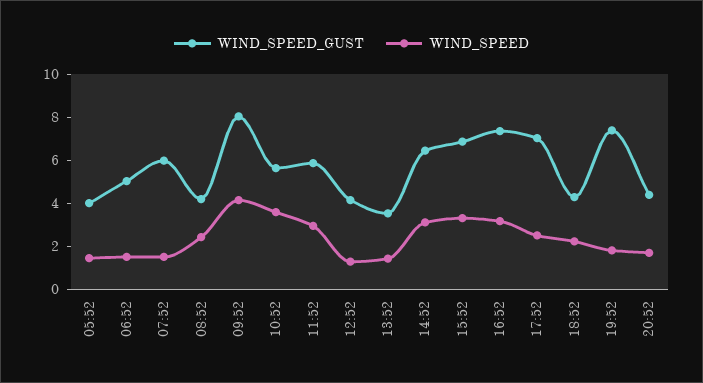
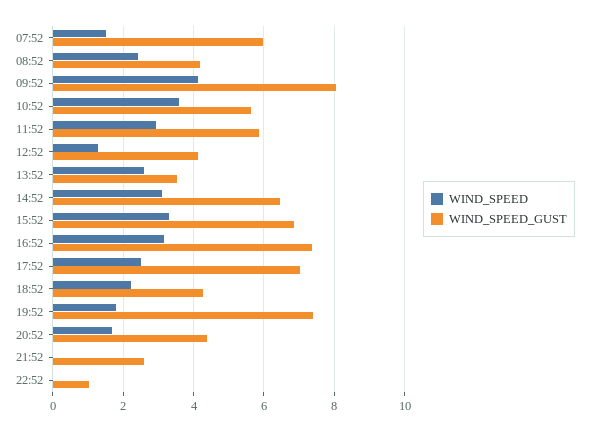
WIND_SPEED_GUST, 05:52: 4 -> none
WIND_SPEED, 05:52: 1.5 -> none
WIND_SPEED_GUST, 06:52: 5 -> none
WIND_SPEED, 06:52: 1.5 -> none
WIND_SPEED, 13:52: 1.5 -> 2.6
WIND_SPEED, 21:52: none -> 0
WIND_SPEED_GUST, 21:52: none -> 2.6
WIND_SPEED, 22:52: none -> 0
WIND_SPEED_GUST, 22:52: none -> 1

